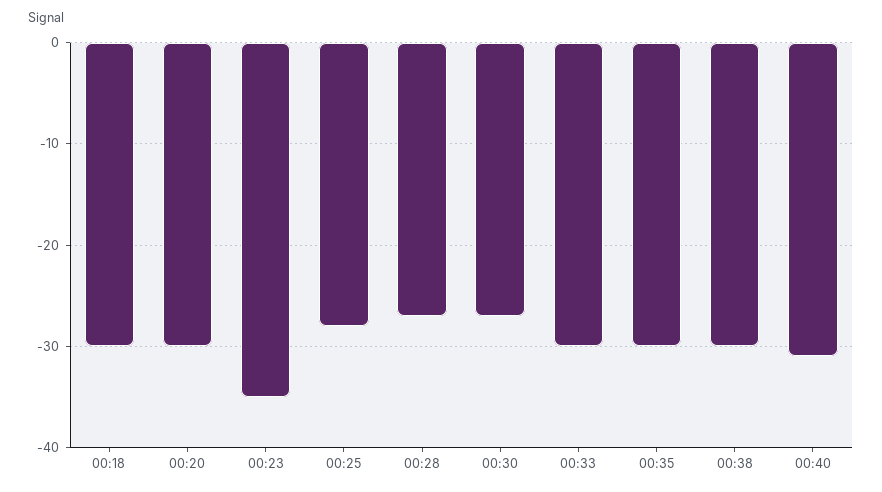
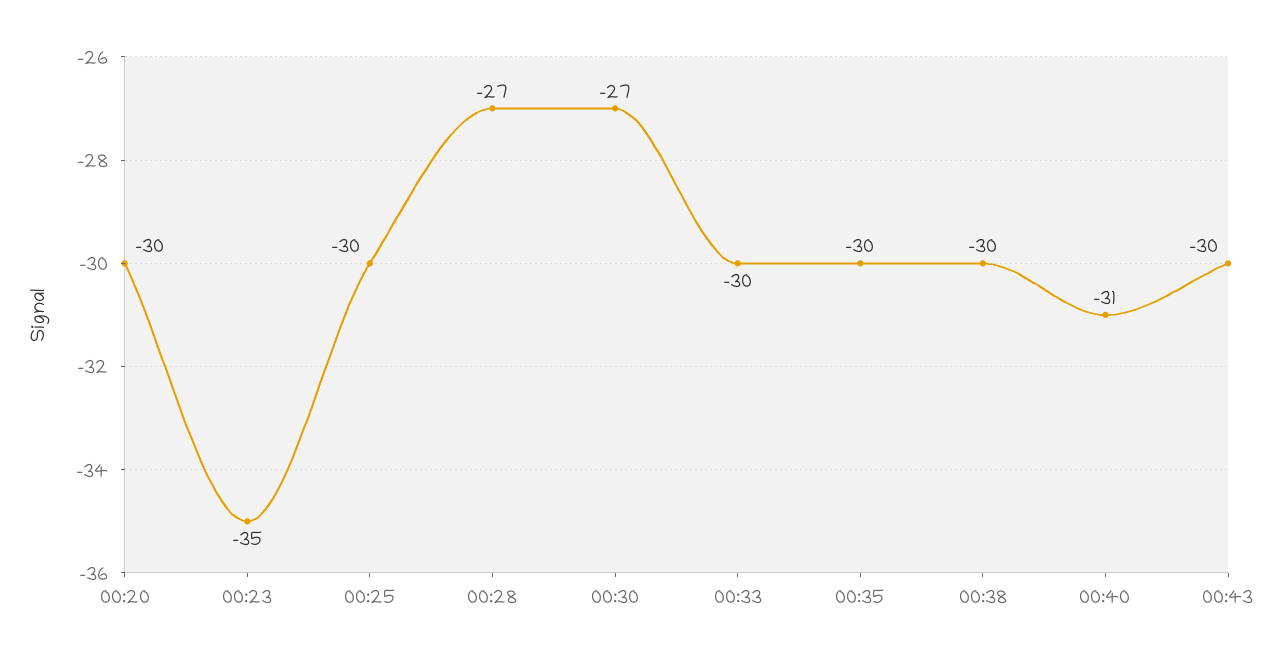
00:18: -30 -> none
00:25: -28 -> -30
00:43: none -> -30

